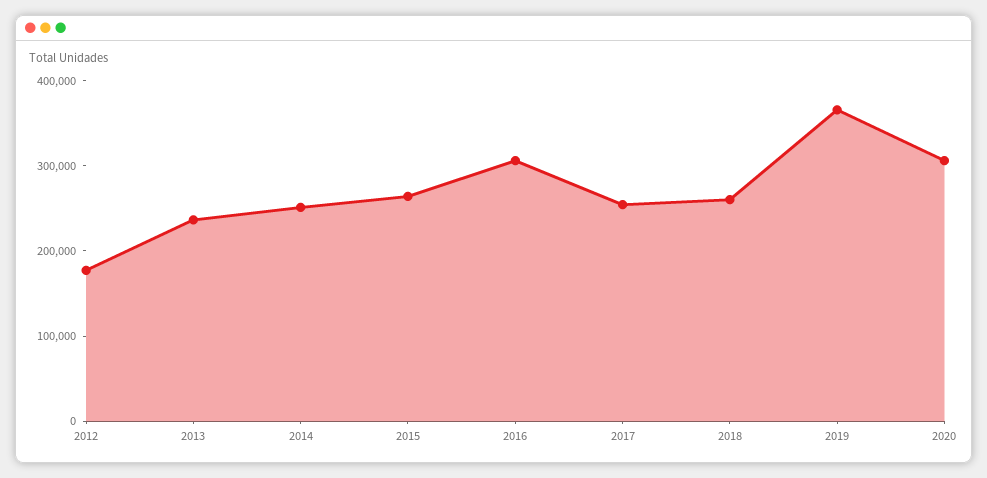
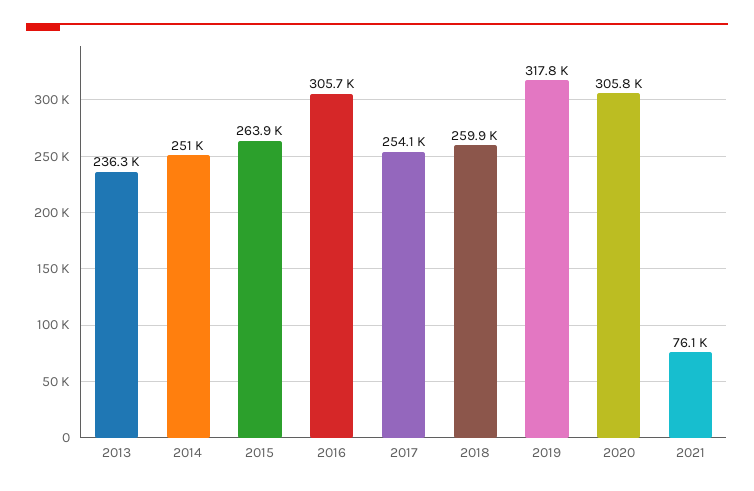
2012: 180000 -> none
2019: 360000 -> 317800
2021: none -> 76100

